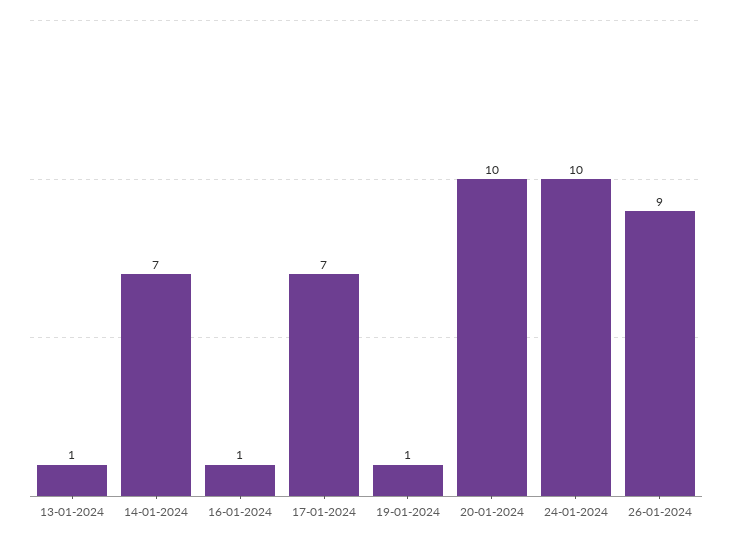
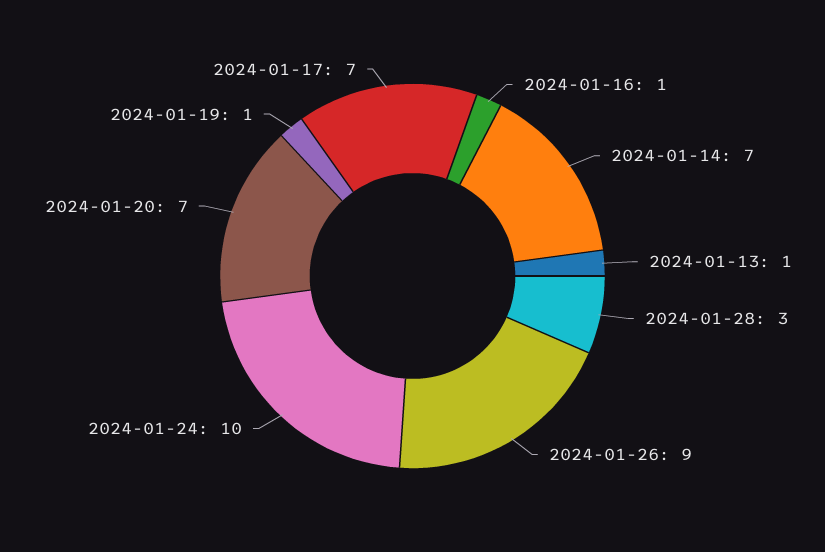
20-01-2024: 10 -> 7
2024-01-28: none -> 3

